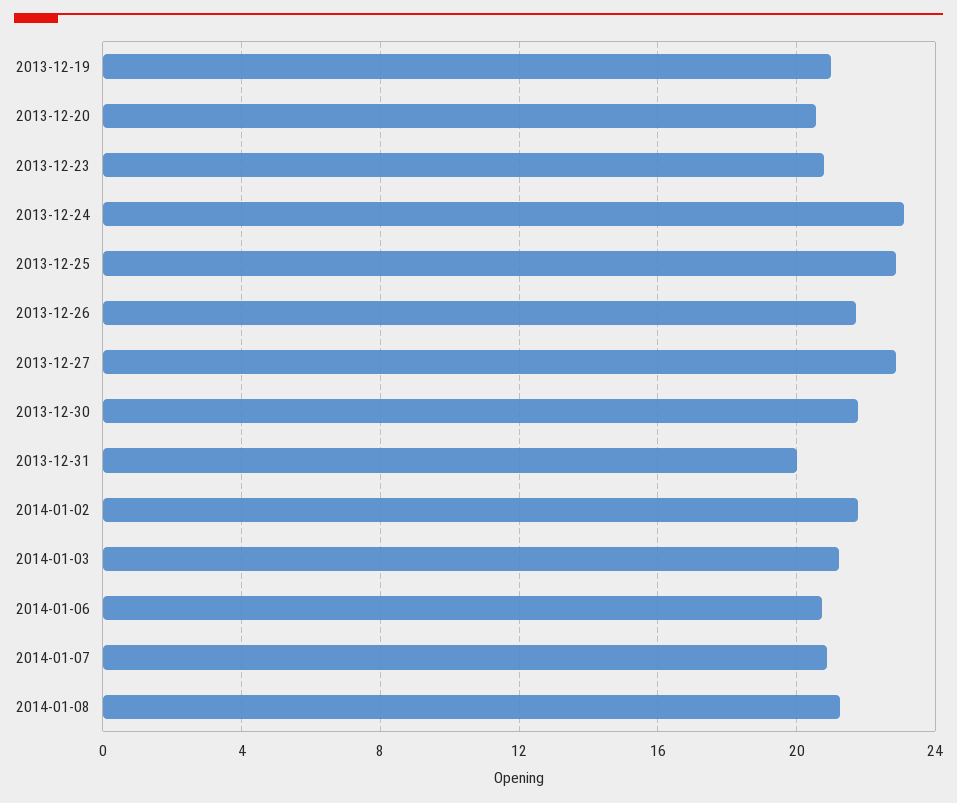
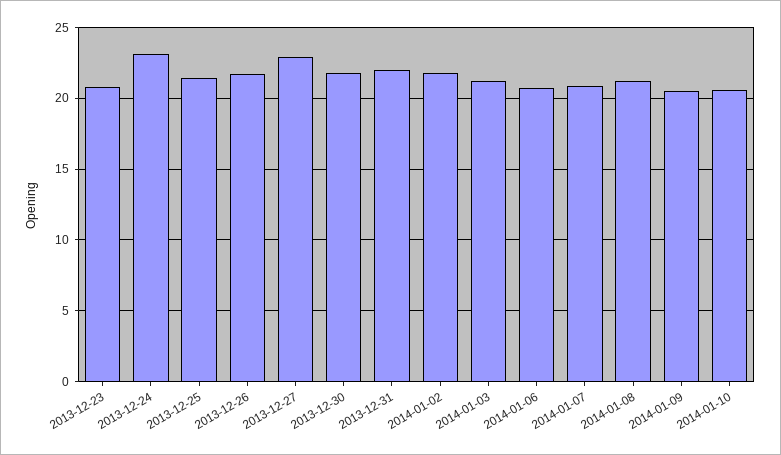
2013-12-19: 21 -> none
2013-12-20: 20.5 -> none
2013-12-25: 23 -> 21.5
2013-12-31: 20 -> 22
2014-01-09: none -> 20.5
2014-01-10: none -> 20.5

